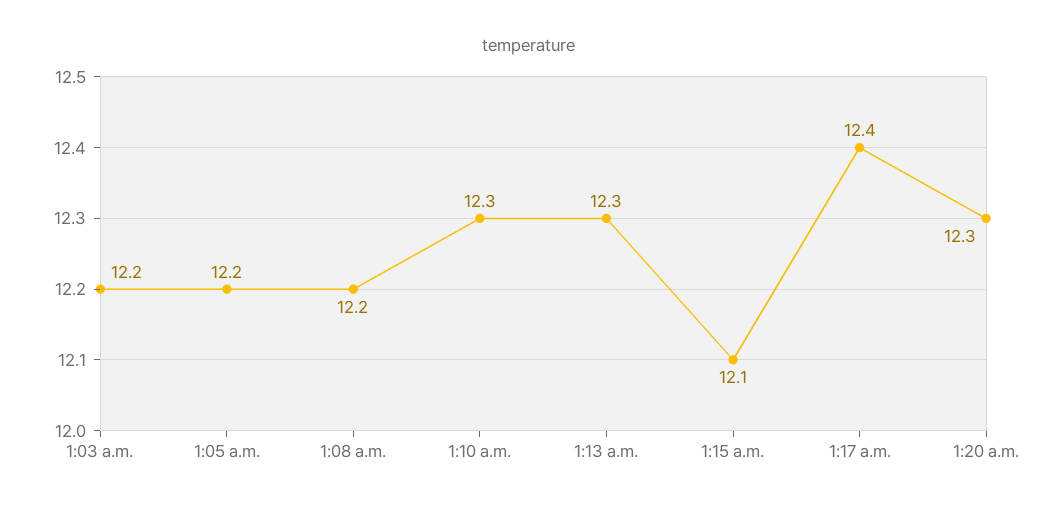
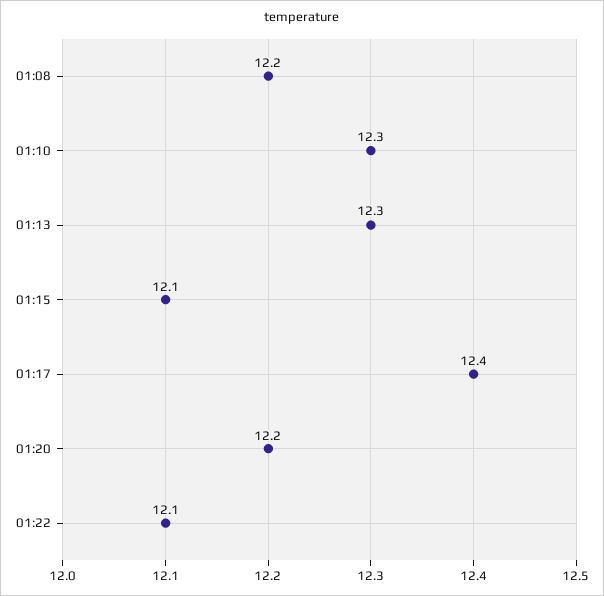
1:03 a.m.: 12.2 -> none
1:05 a.m.: 12.2 -> none
1:20 a.m.: 12.3 -> 12.2
01:22: none -> 12.1

